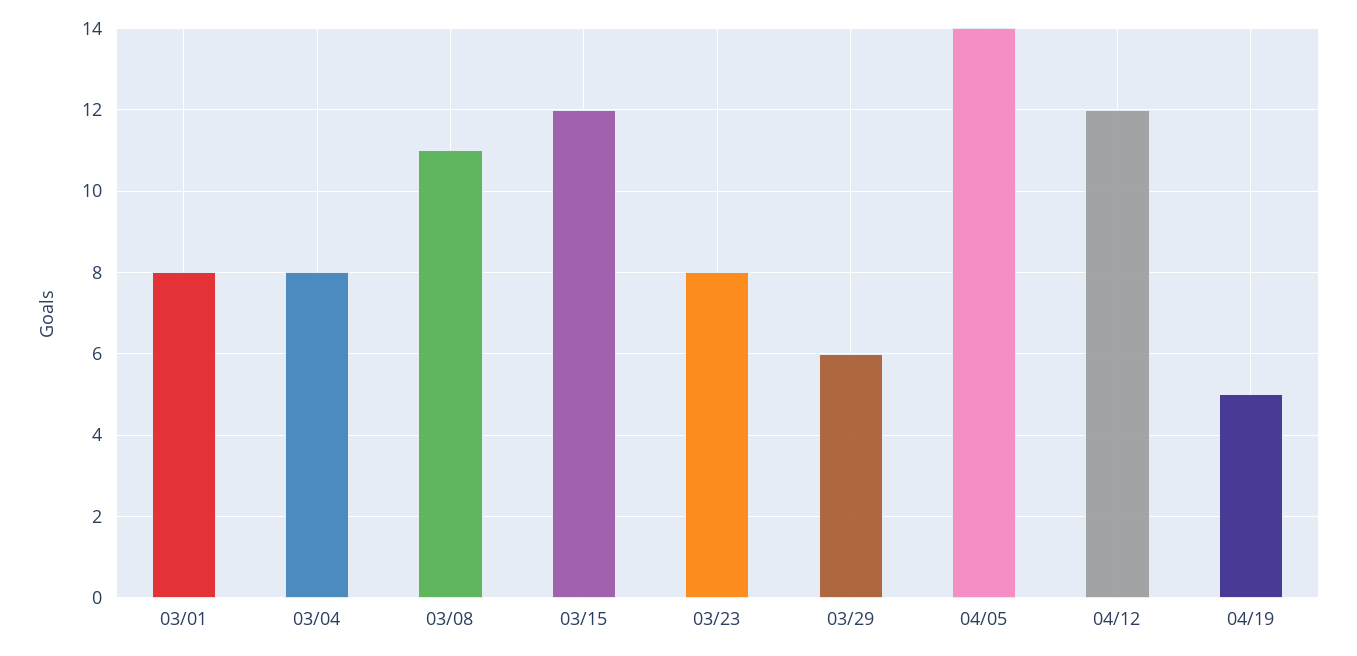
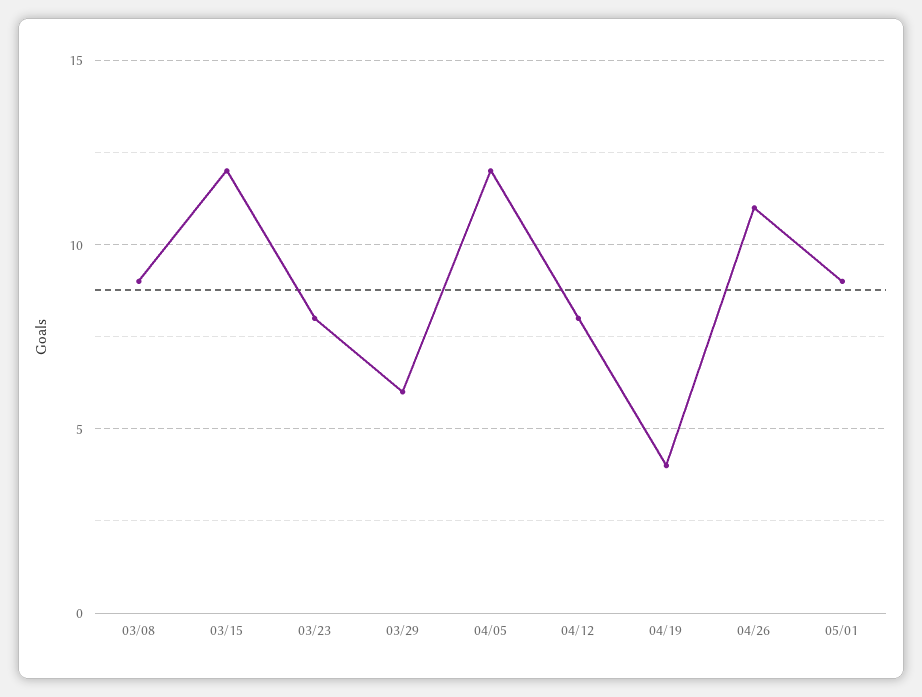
03/01: 8 -> none
03/04: 8 -> none
03/08: 11 -> 9
04/05: 14 -> 12
04/12: 12 -> 8
04/19: 5 -> 4
04/26: none -> 11
05/01: none -> 9

